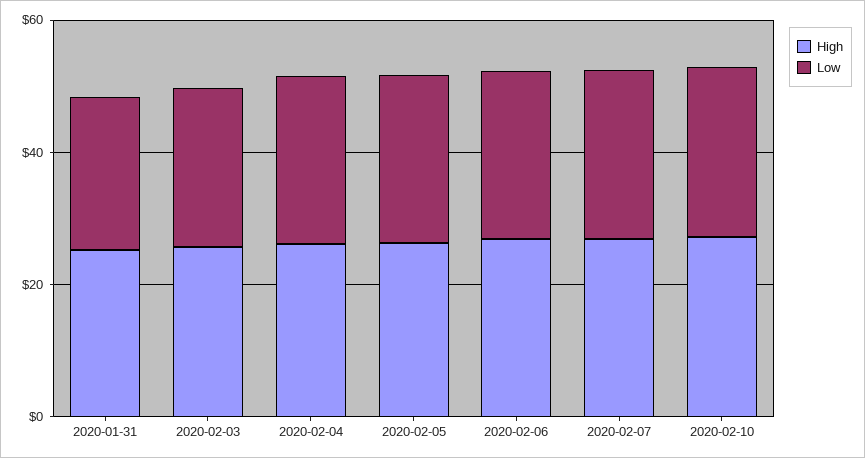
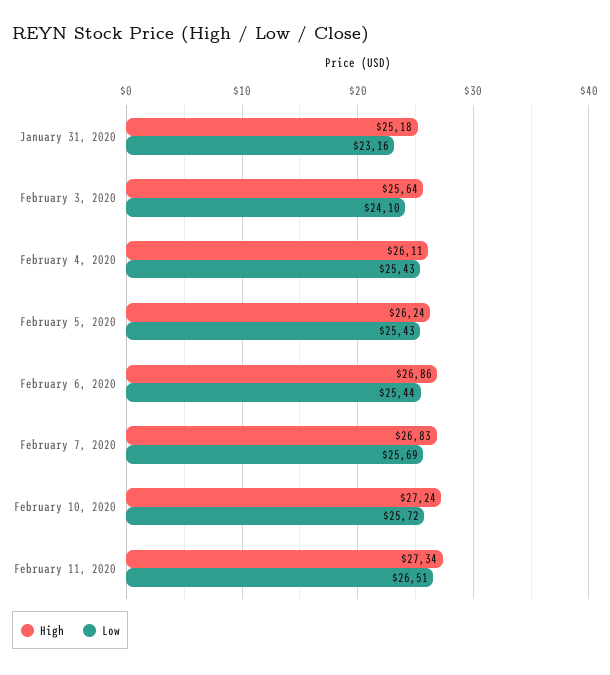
High, February 11, 2020: none -> 27.34
Low, February 11, 2020: none -> 26.51

